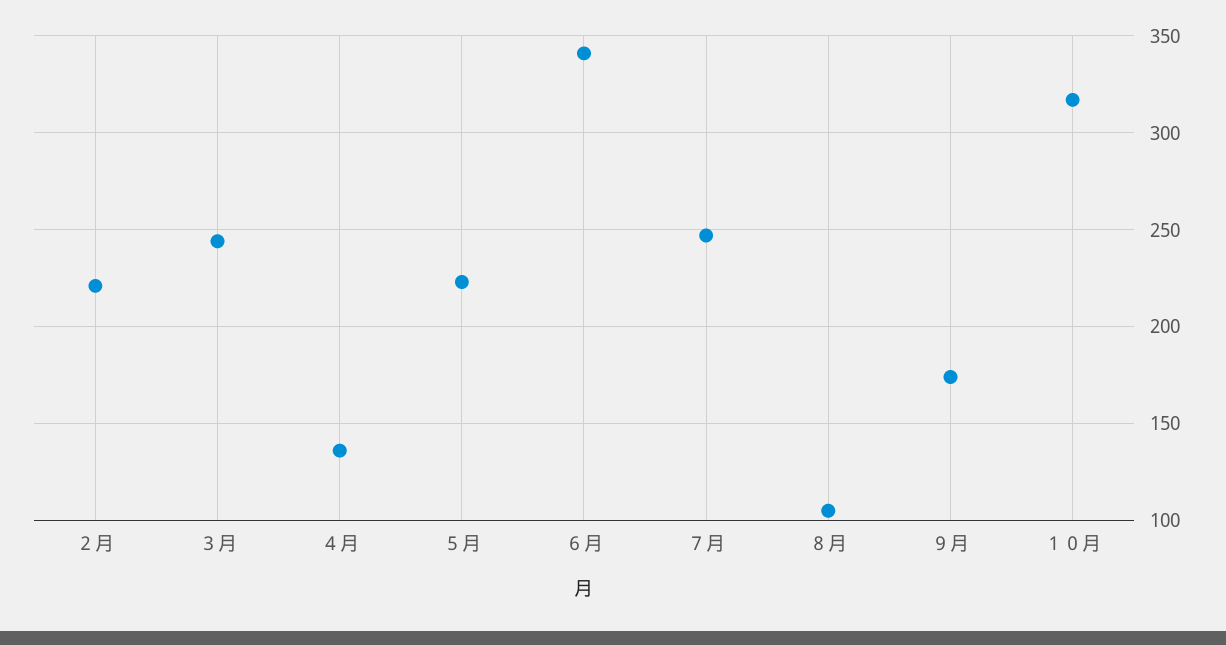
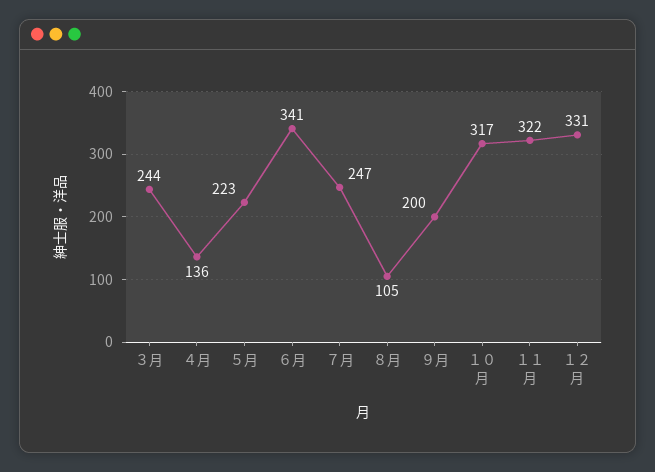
２月: 220 -> none
９月: 175 -> 200
１１月: none -> 322
１２月: none -> 331

